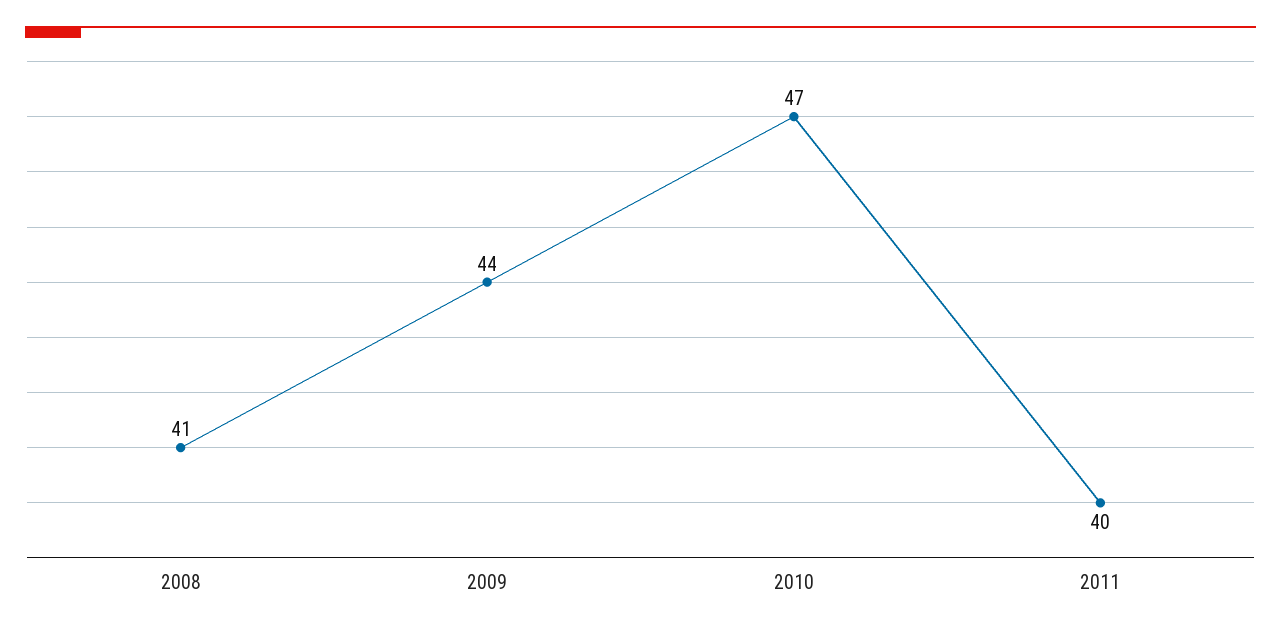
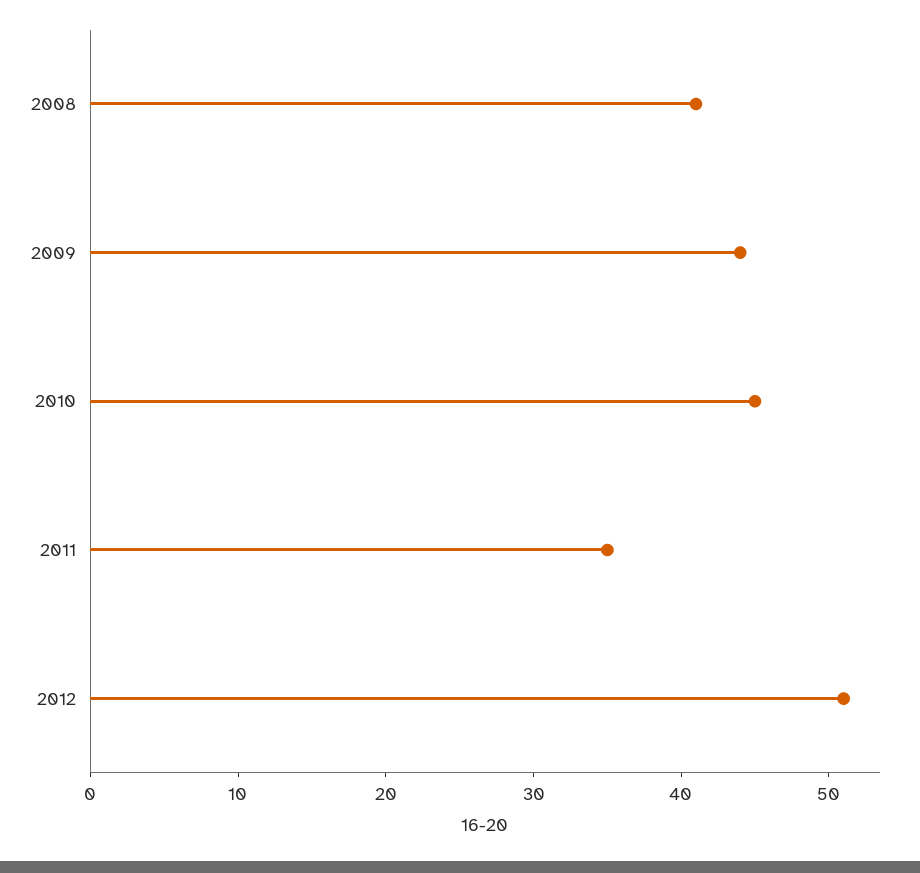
2010: 47 -> 45
2011: 40 -> 35
2012: none -> 51

